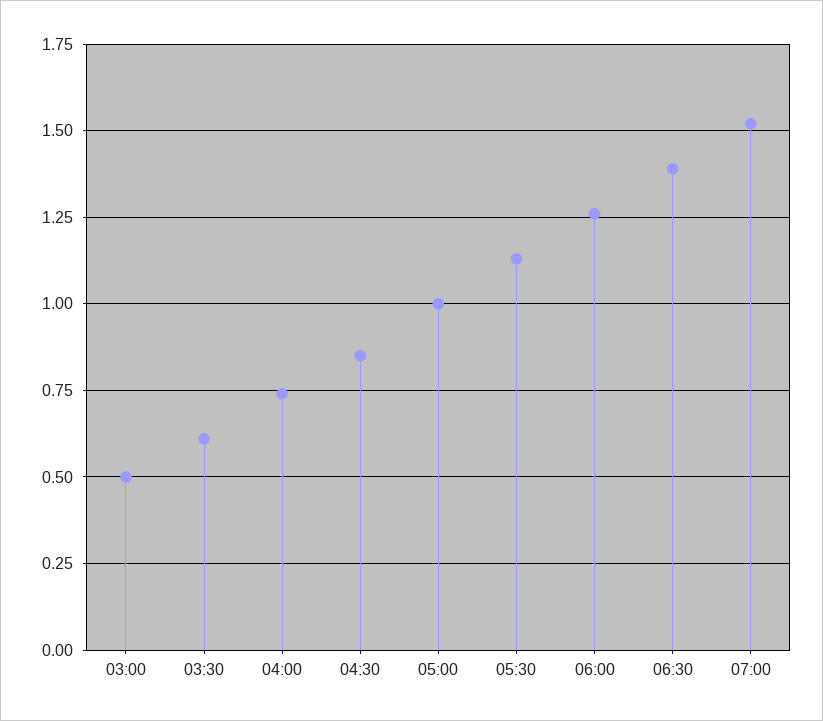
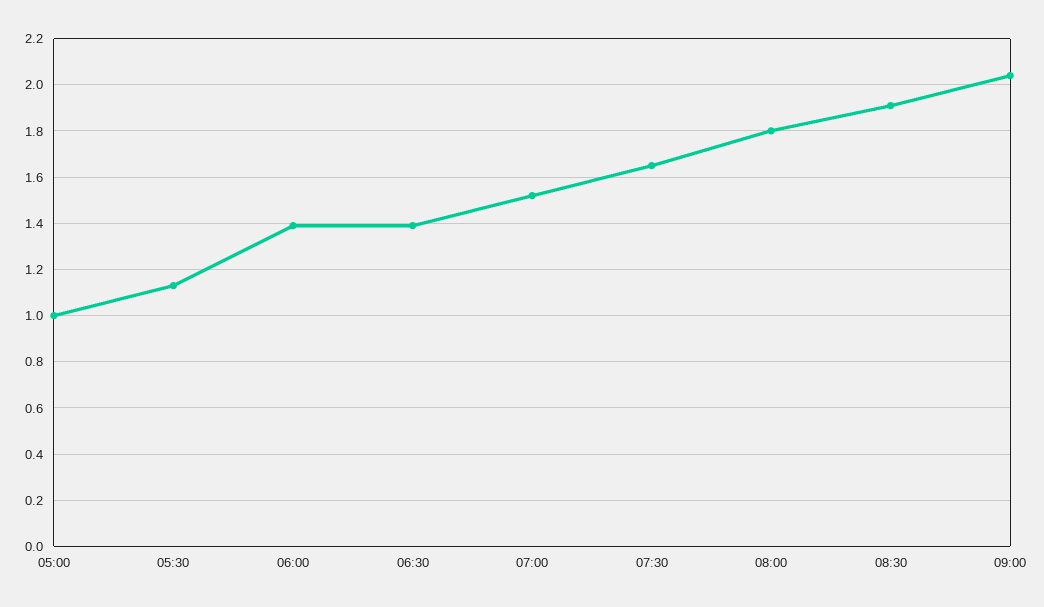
03:00: 0.5 -> none
03:30: 0.6 -> none
04:00: 0.75 -> none
04:30: 0.85 -> none
06:00: 1.25 -> 1.4
07:30: none -> 1.65
08:00: none -> 1.8
08:30: none -> 1.9
09:00: none -> 2.05

